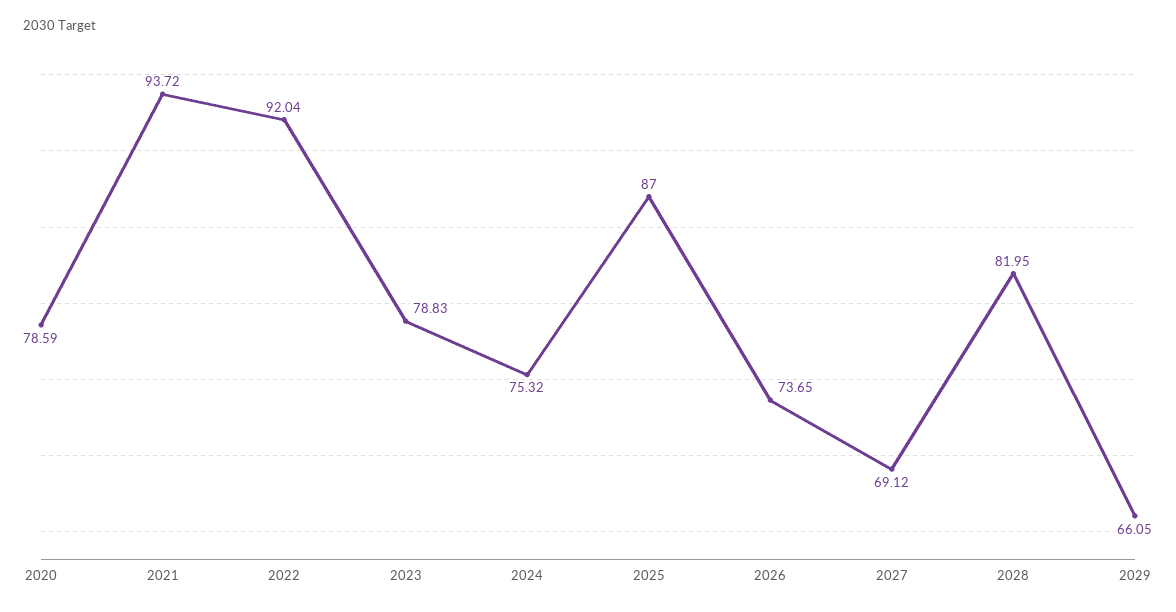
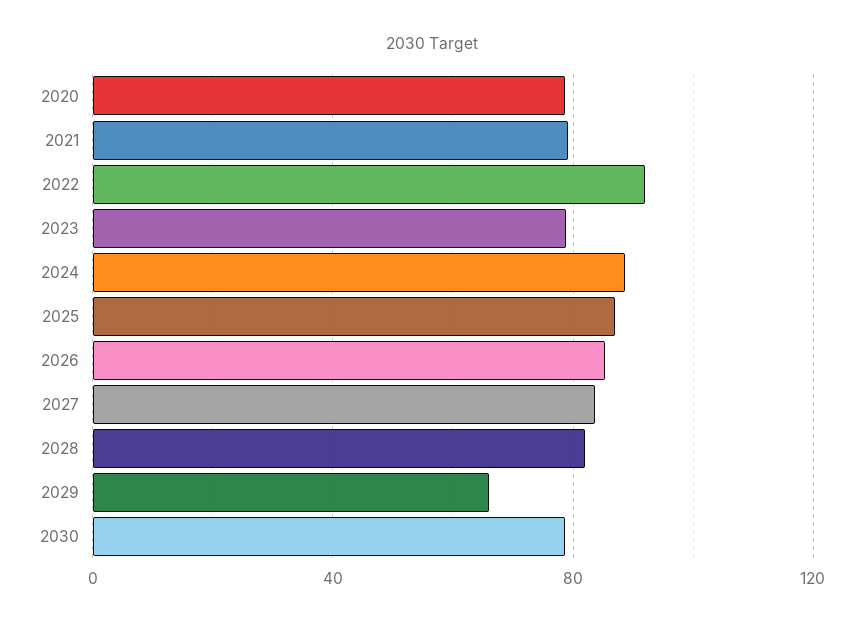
2021: 93.72 -> 80
2024: 75.32 -> 90
2026: 73.65 -> 85
2027: 69.12 -> 85
2030: none -> 80

